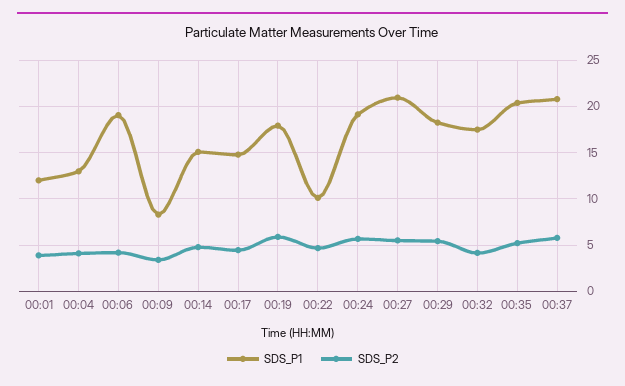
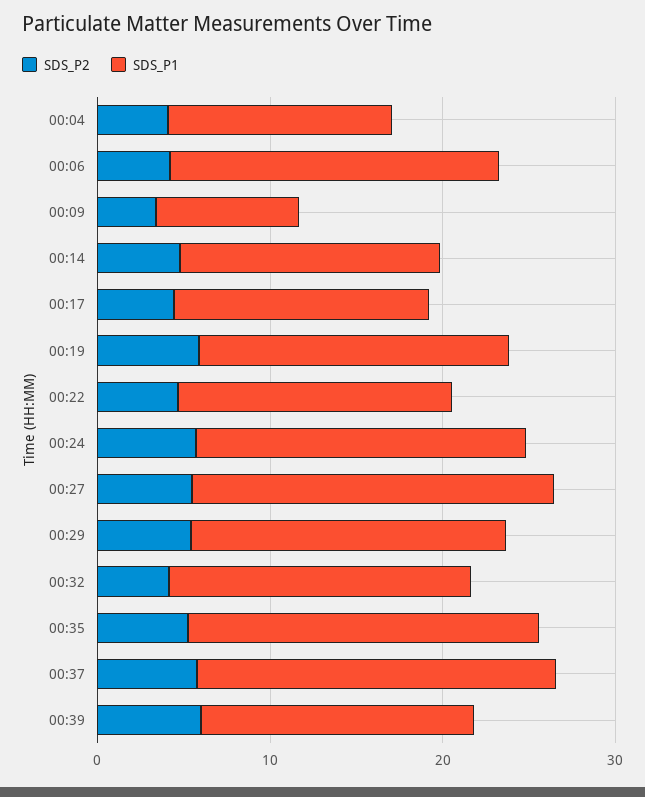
SDS_P1, 00:01: 12 -> none
SDS_P2, 00:01: 4 -> none
SDS_P1, 00:22: 10 -> 16
SDS_P2, 00:39: none -> 6
SDS_P1, 00:39: none -> 16

